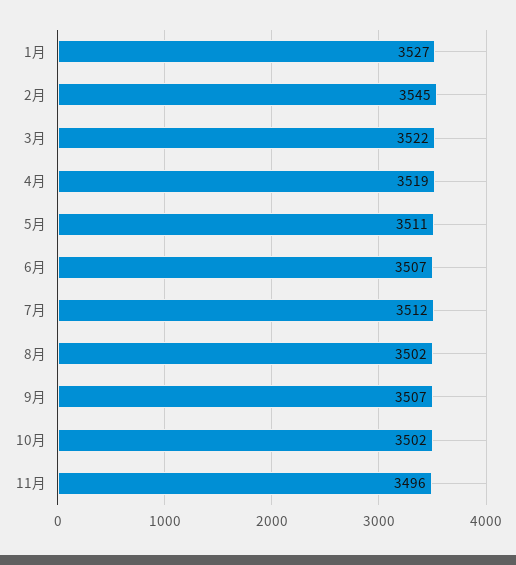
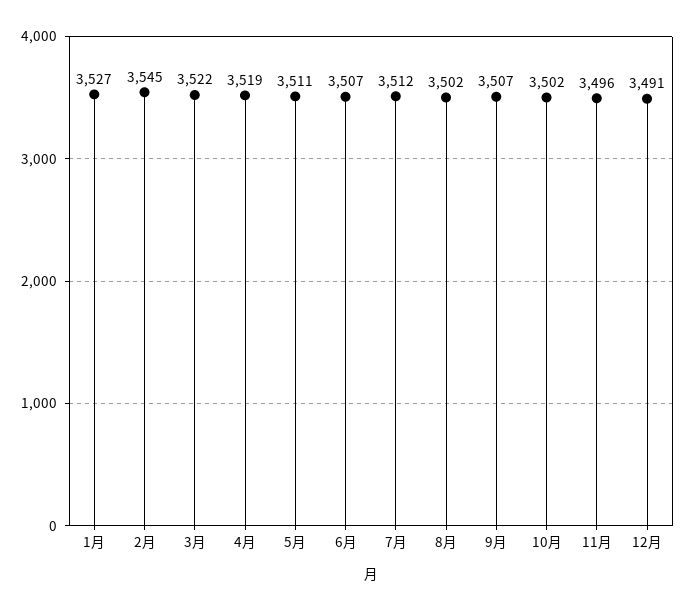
12月: none -> 3491

